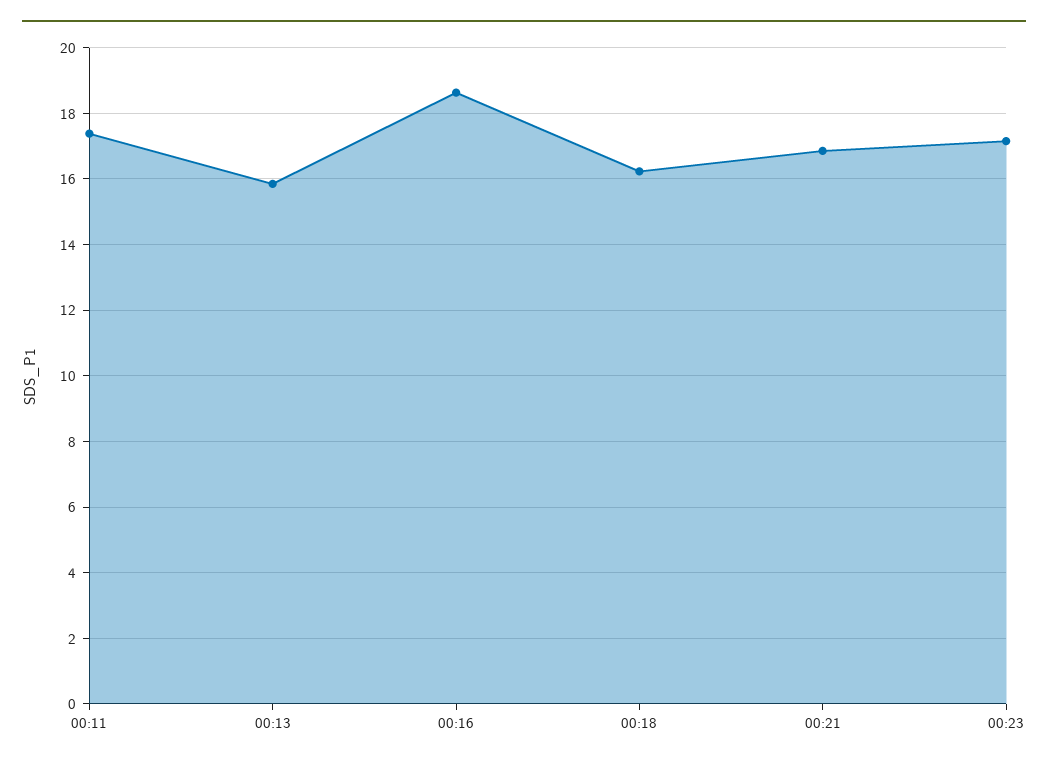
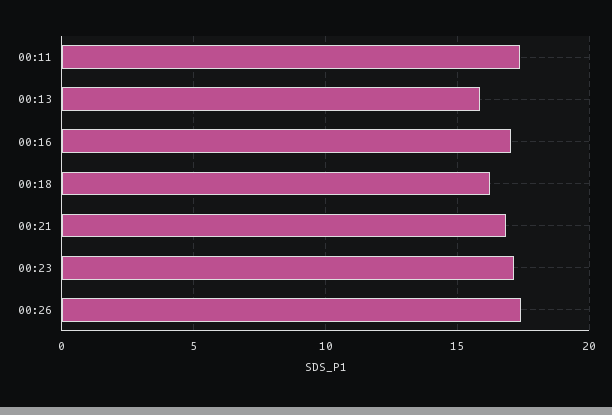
00:16: 18.6 -> 17
00:26: none -> 17.5

